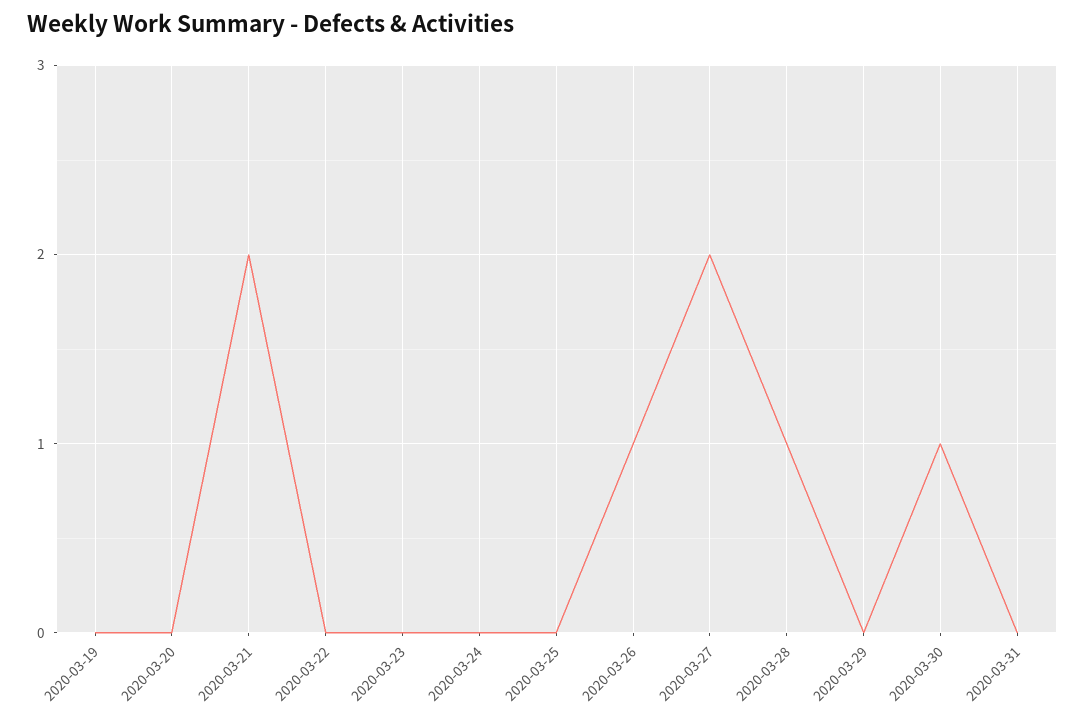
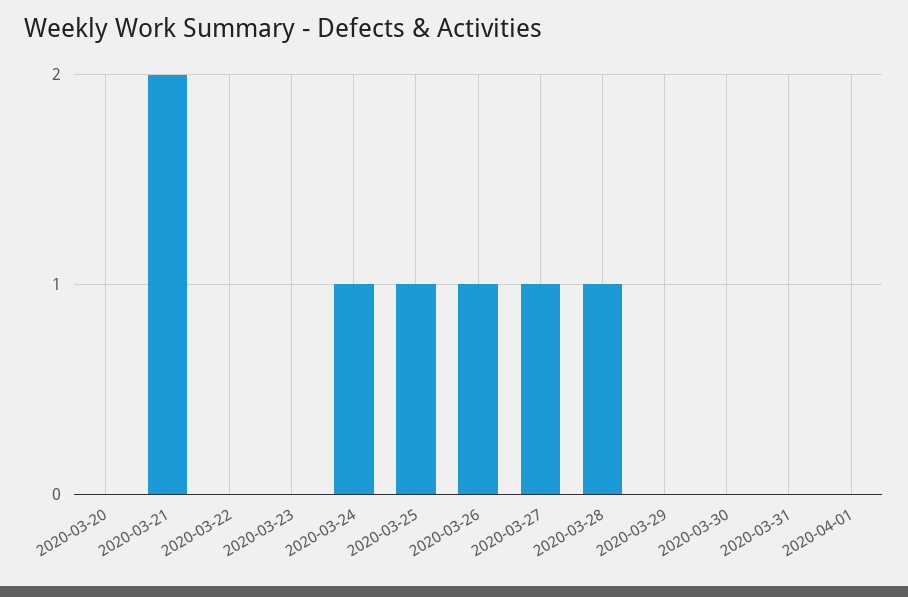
2020-03-19: 0 -> none
2020-03-24: 0 -> 1
2020-03-25: 0 -> 1
2020-03-27: 2 -> 1
2020-03-30: 1 -> 0
2020-04-01: none -> 0

